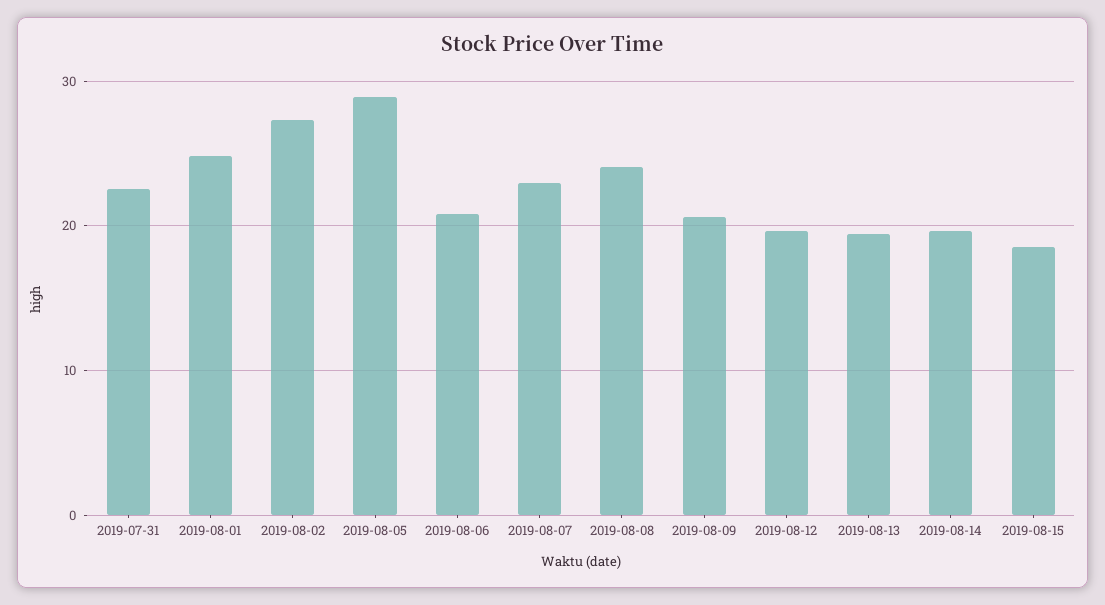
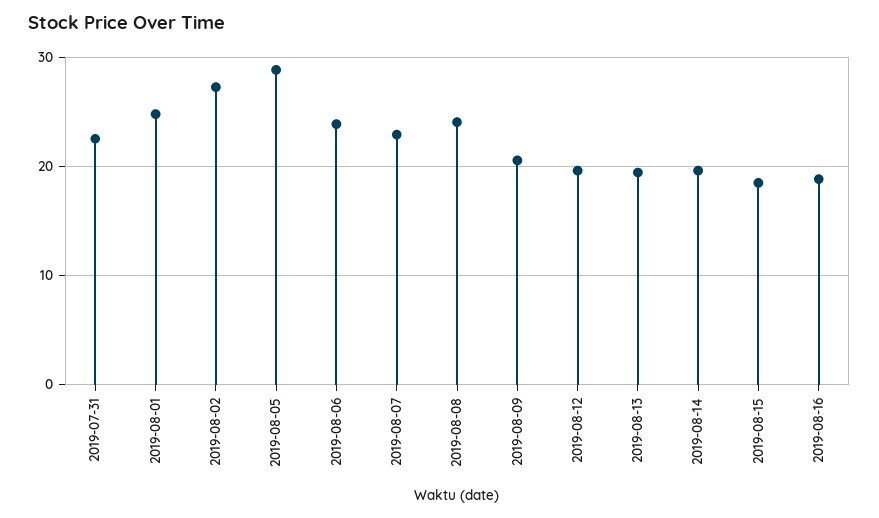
2019-08-06: 21 -> 24
2019-08-16: none -> 19

